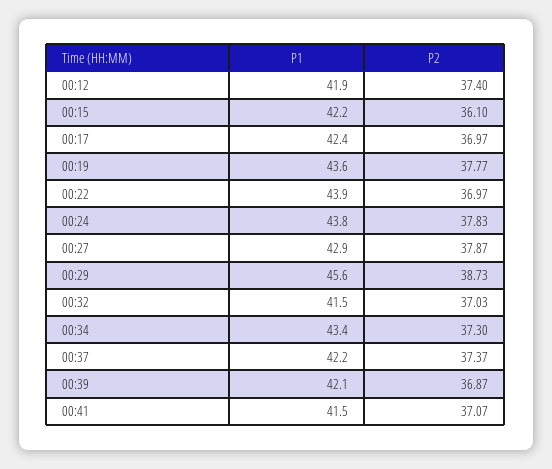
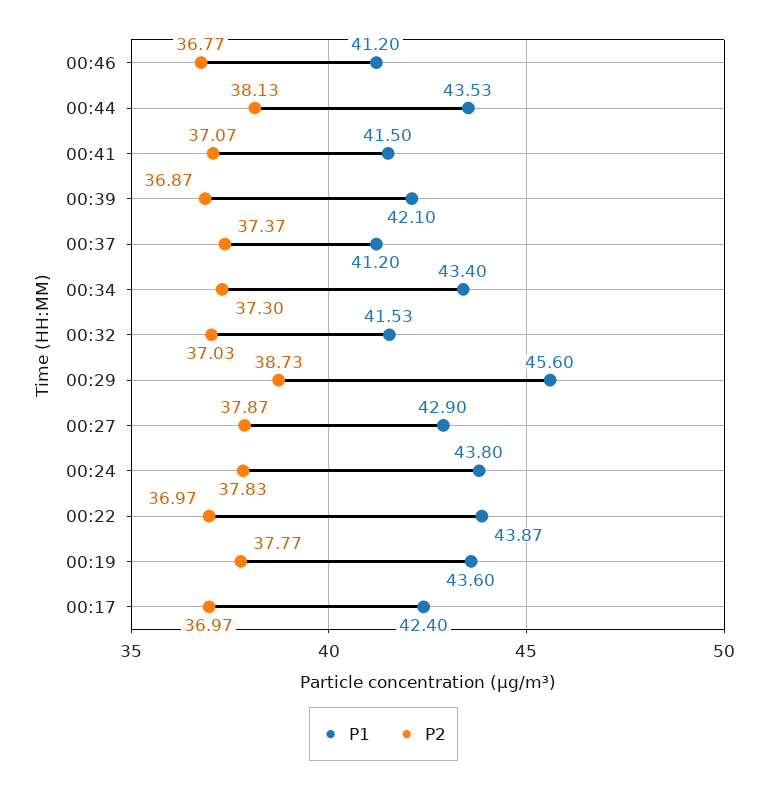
P1, 00:12: 41.9 -> none
P2, 00:12: 37.4 -> none
P1, 00:15: 42.2 -> none
P2, 00:15: 36.1 -> none
P1, 00:37: 42.2 -> 41.2
P1, 00:46: none -> 41.2
P2, 00:46: none -> 36.77
P1, 00:44: none -> 43.53
P2, 00:44: none -> 38.13

